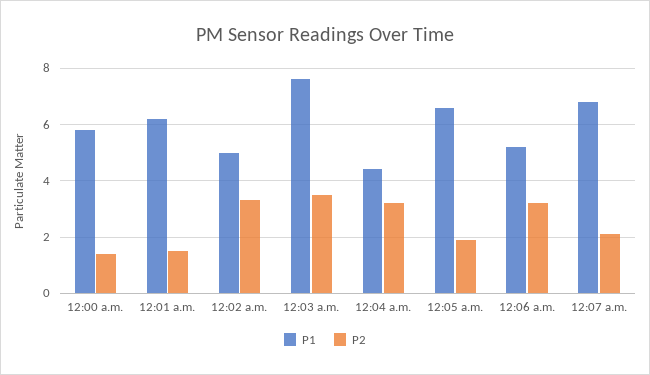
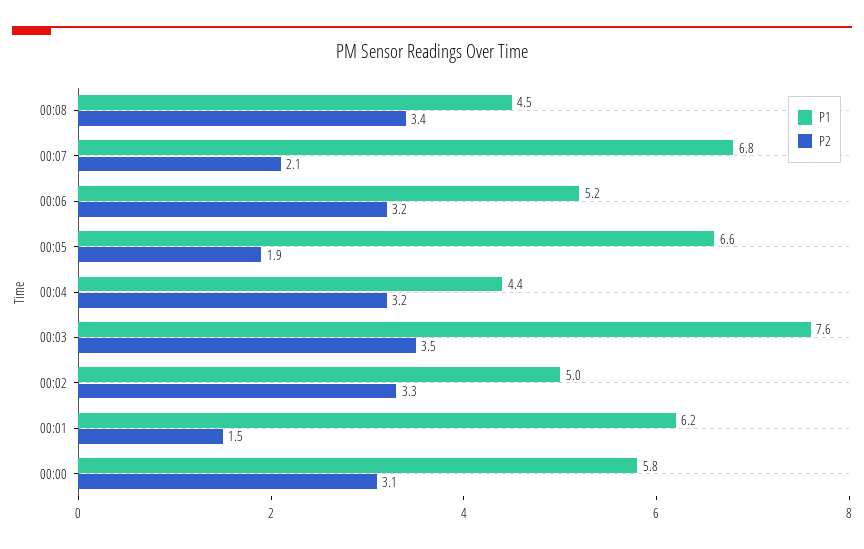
P2, 12:00 a.m.: 1.5 -> 3.1
P1, 00:08: none -> 4.5
P2, 00:08: none -> 3.4

